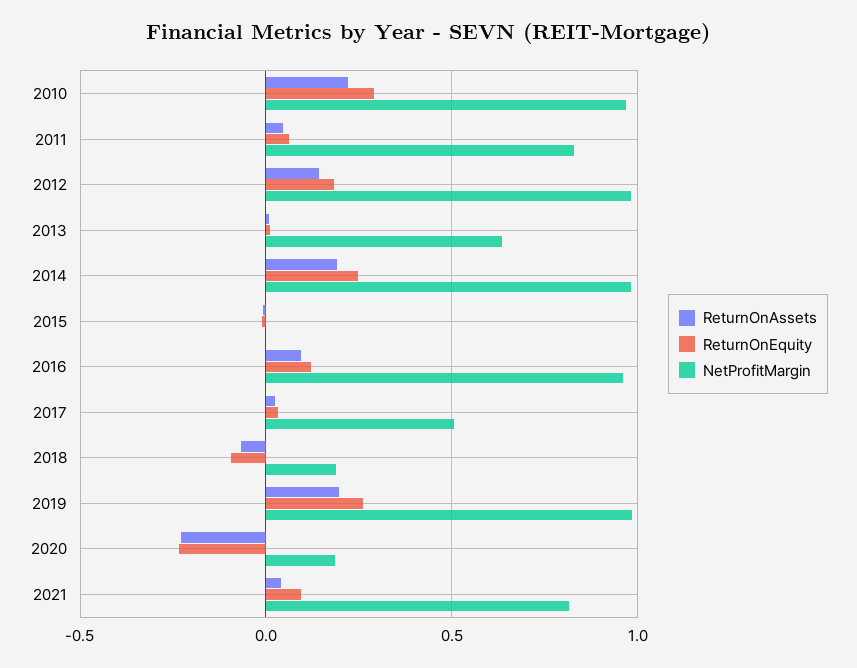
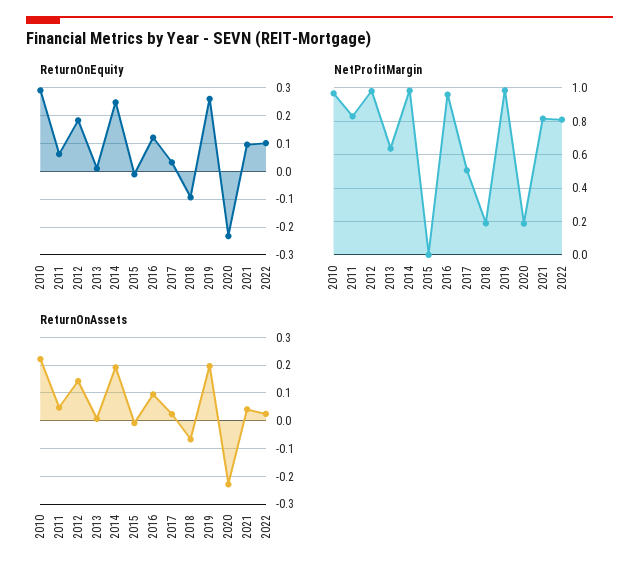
ReturnOnEquity, 2022: none -> 0.1
NetProfitMargin, 2022: none -> 0.8
ReturnOnAssets, 2022: none -> 0.025

